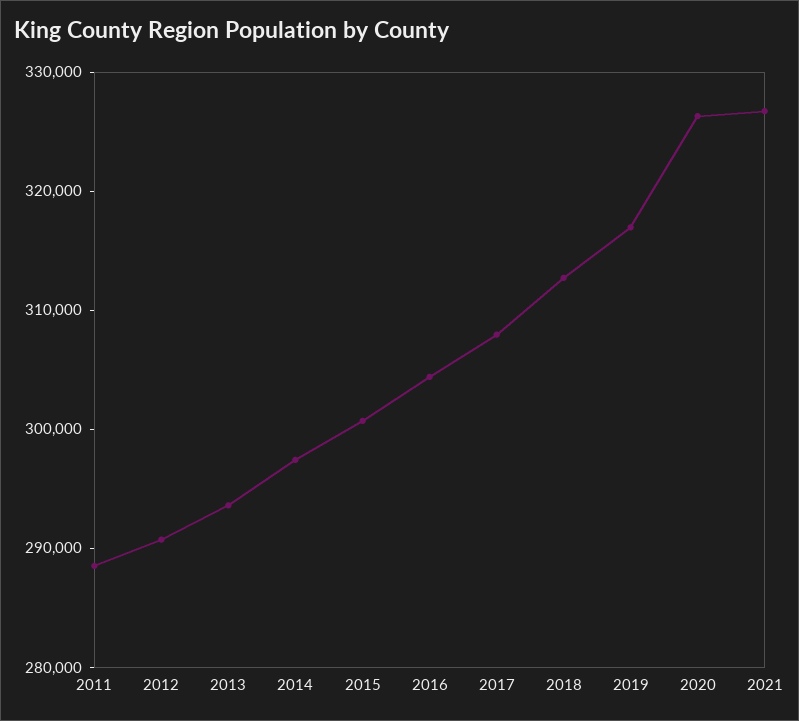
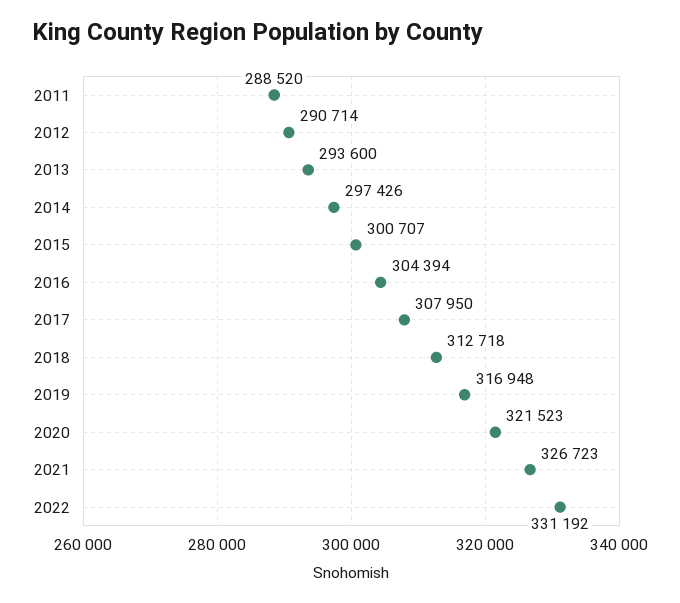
2020: 326000 -> 321523
2022: none -> 331192

